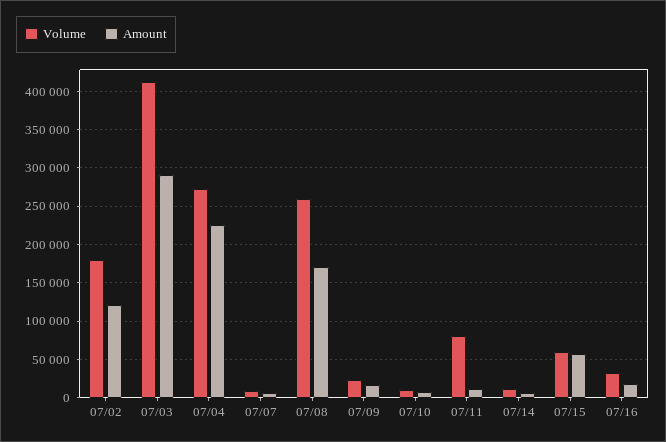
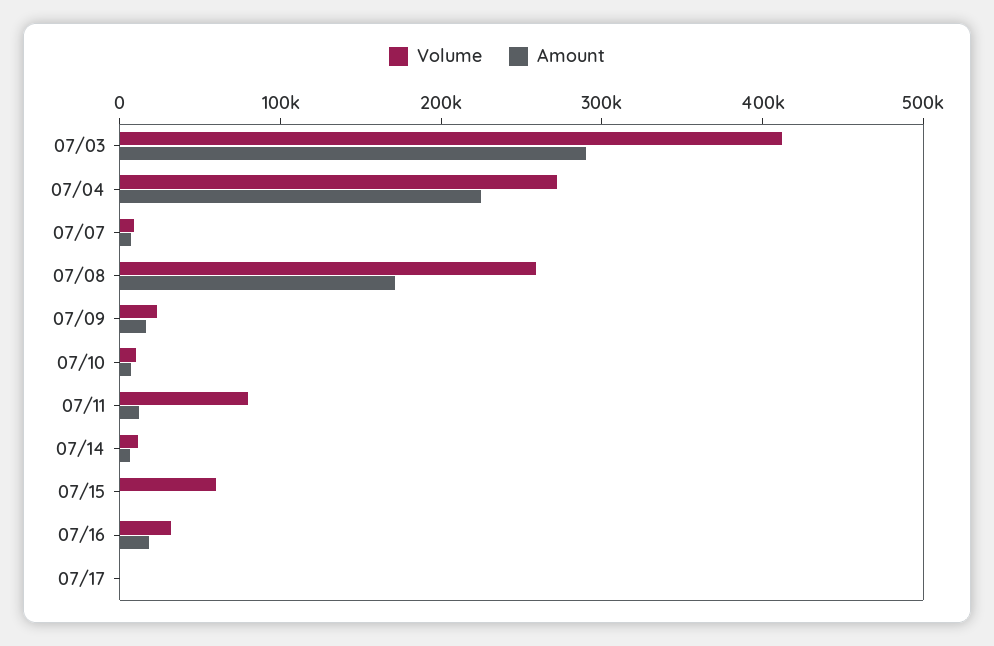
Volume, 07/02: 180000 -> none
Amount, 07/02: 120000 -> none
Amount, 07/15: 60000 -> 0
Volume, 07/17: none -> 0
Amount, 07/17: none -> 0

